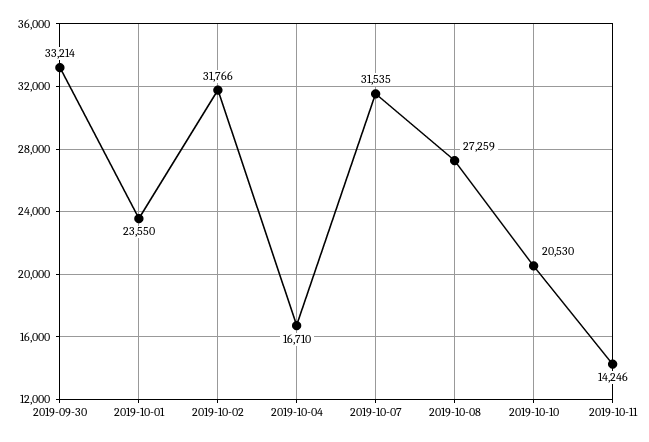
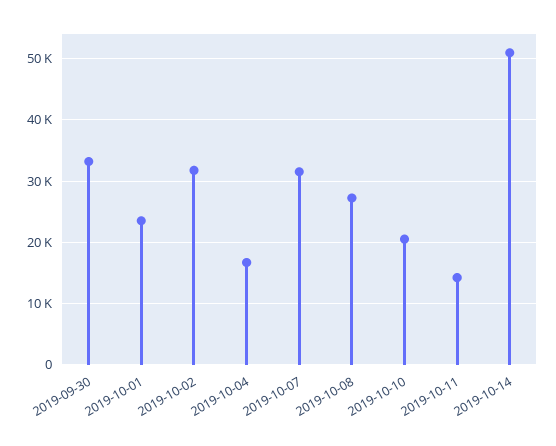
2019-10-14: none -> 51000

